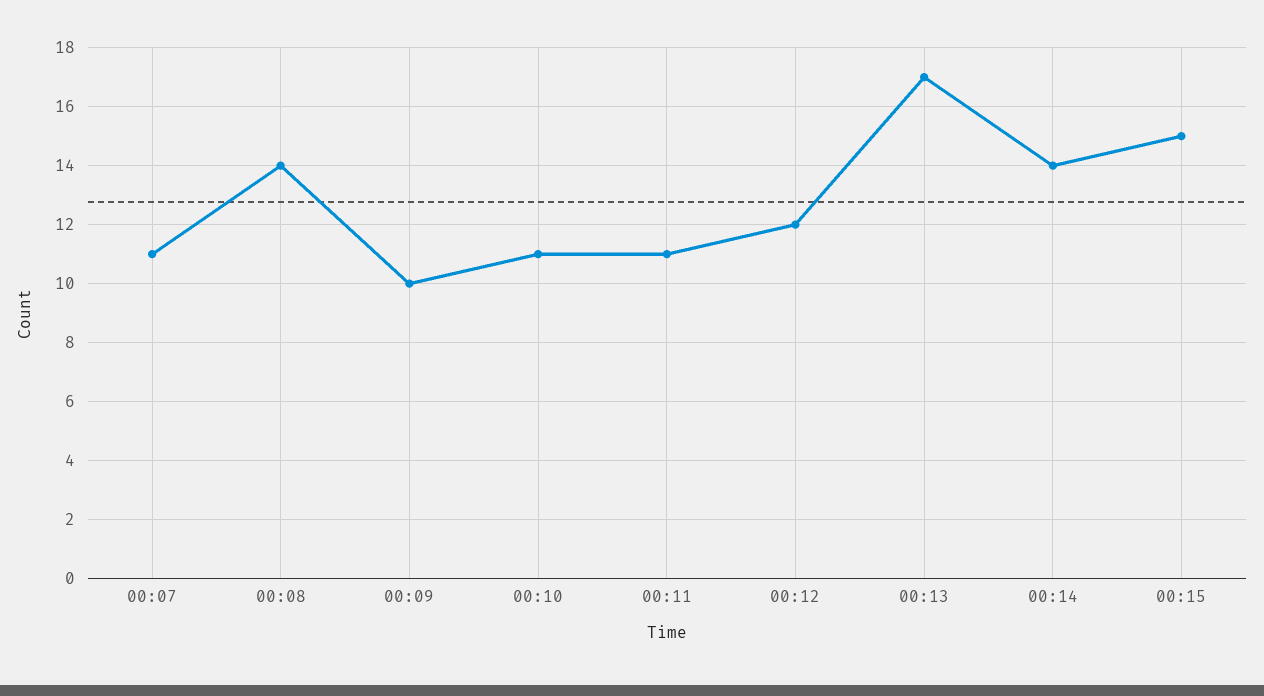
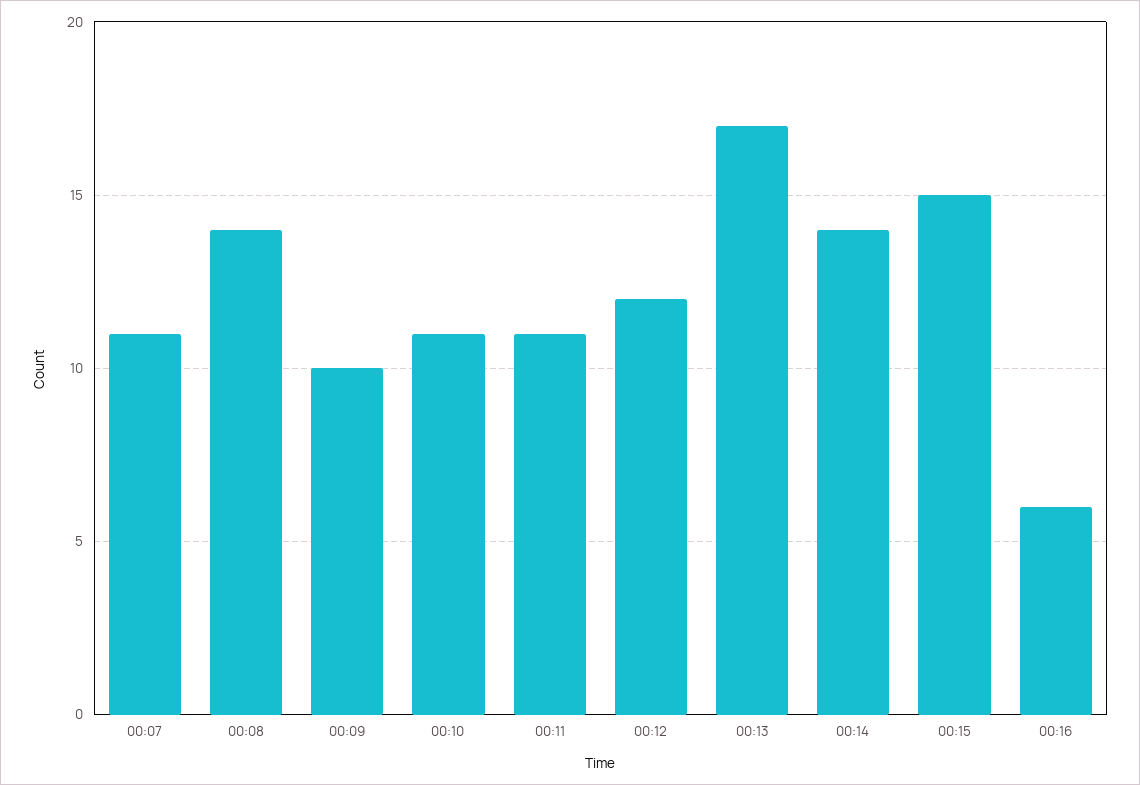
00:16: none -> 6

